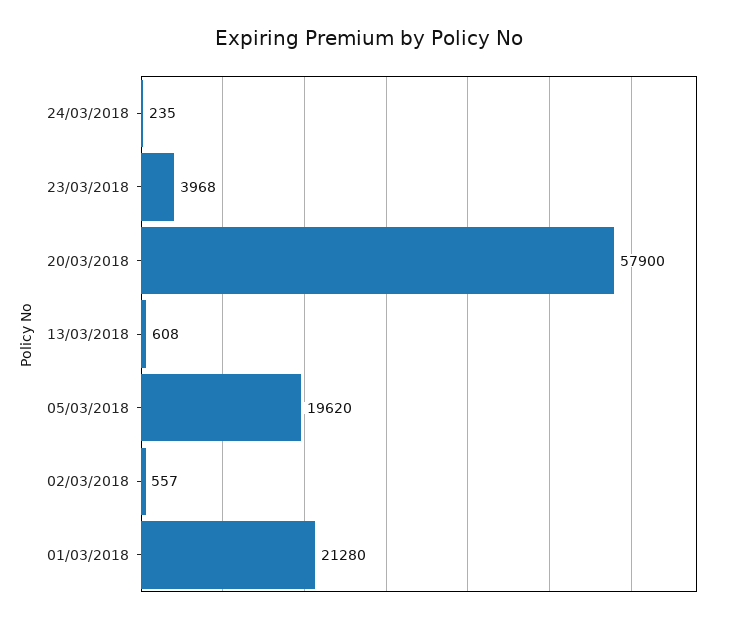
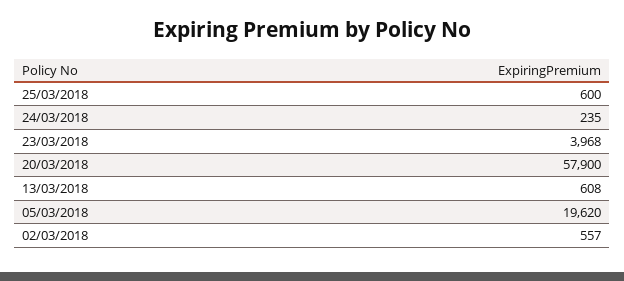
01/03/2018: 21280 -> none
25/03/2018: none -> 600

